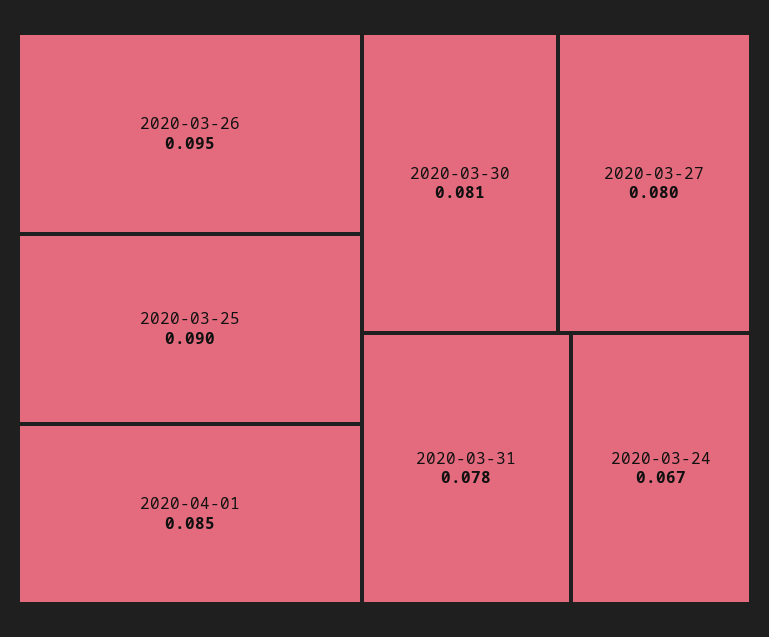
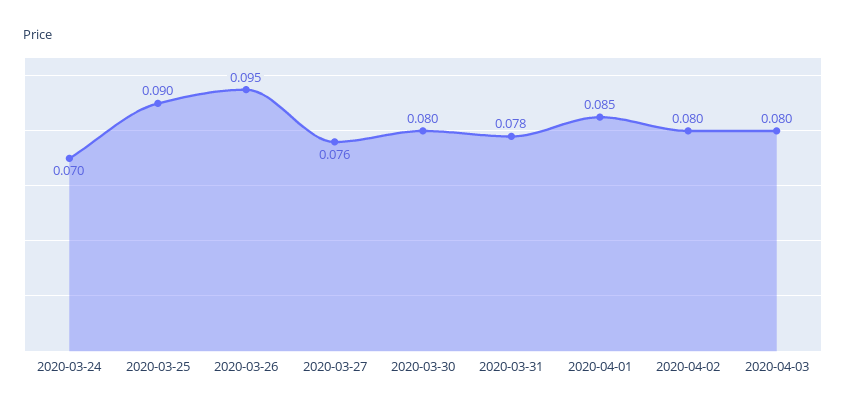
2020-03-30: 0.081 -> 0.08
2020-03-27: 0.08 -> 0.076
2020-03-24: 0.067 -> 0.07
2020-04-02: none -> 0.08
2020-04-03: none -> 0.08

